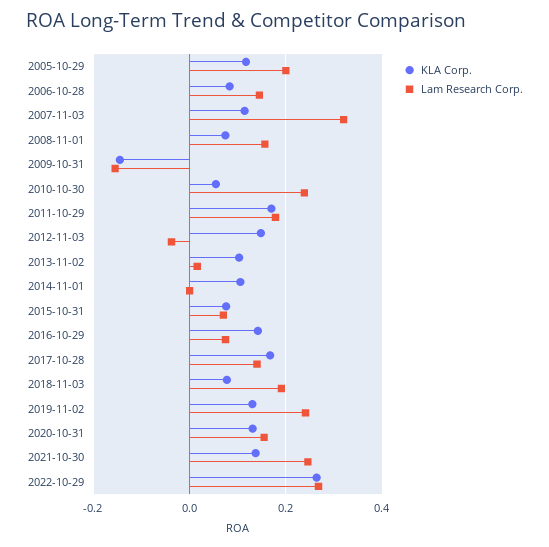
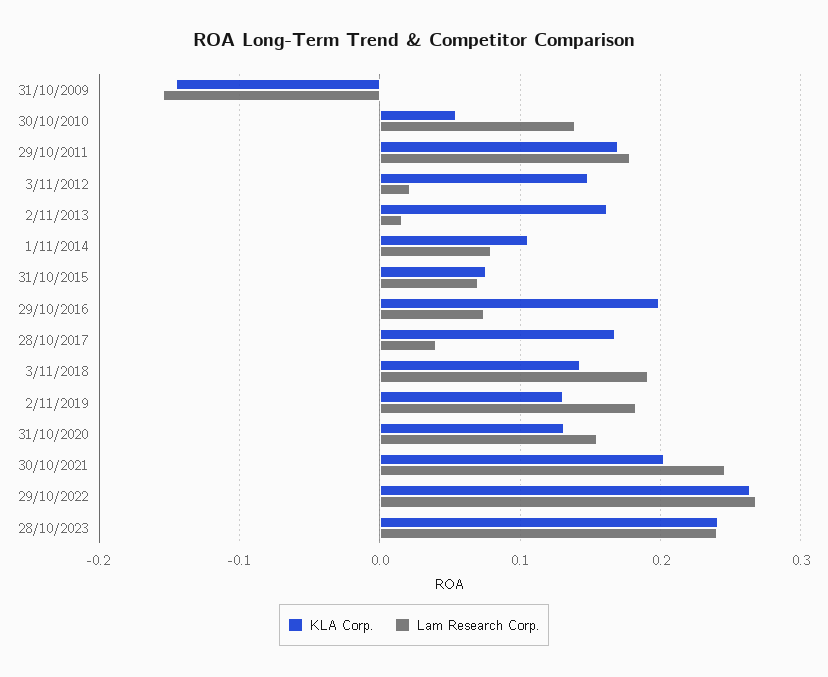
KLA Corp., 2005-10-29: 0.12 -> none
Lam Research Corp., 2005-10-29: 0.2 -> none
KLA Corp., 2006-10-28: 0.08 -> none
Lam Research Corp., 2006-10-28: 0.14 -> none
KLA Corp., 2007-11-03: 0.12 -> none
Lam Research Corp., 2007-11-03: 0.32 -> none
KLA Corp., 2008-11-01: 0.08 -> none
Lam Research Corp., 2008-11-01: 0.16 -> none
Lam Research Corp., 2010-10-30: 0.24 -> 0.14
Lam Research Corp., 2012-11-03: -0.04 -> 0.02
KLA Corp., 2013-11-02: 0.1 -> 0.16
Lam Research Corp., 2014-11-01: 0 -> 0.08
KLA Corp., 2016-10-29: 0.14 -> 0.2
Lam Research Corp., 2017-10-28: 0.14 -> 0.04
KLA Corp., 2018-11-03: 0.08 -> 0.14
Lam Research Corp., 2019-11-02: 0.24 -> 0.18
KLA Corp., 2021-10-30: 0.14 -> 0.2
KLA Corp., 28/10/2023: none -> 0.24
Lam Research Corp., 28/10/2023: none -> 0.24

